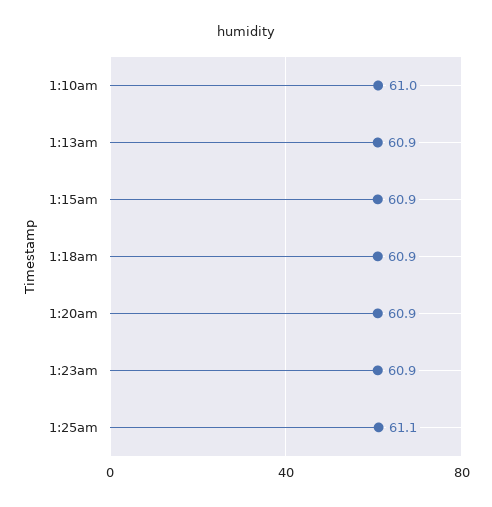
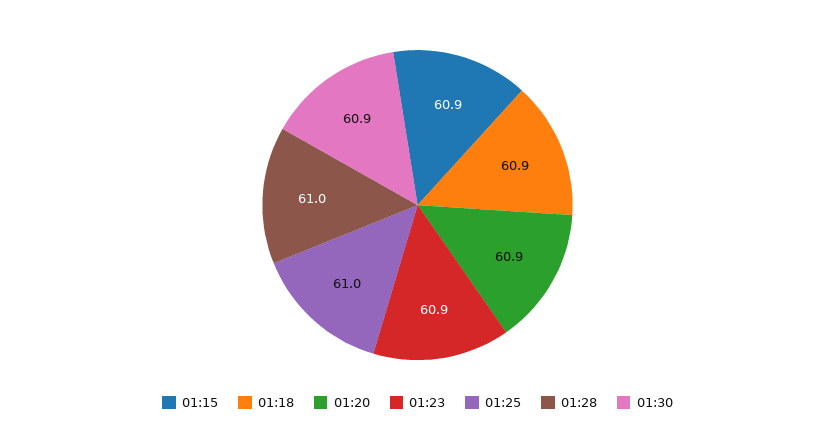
1:10am: 61 -> none
1:13am: 60.9 -> none
1:25am: 61.1 -> 61
01:28: none -> 61
01:30: none -> 60.9

